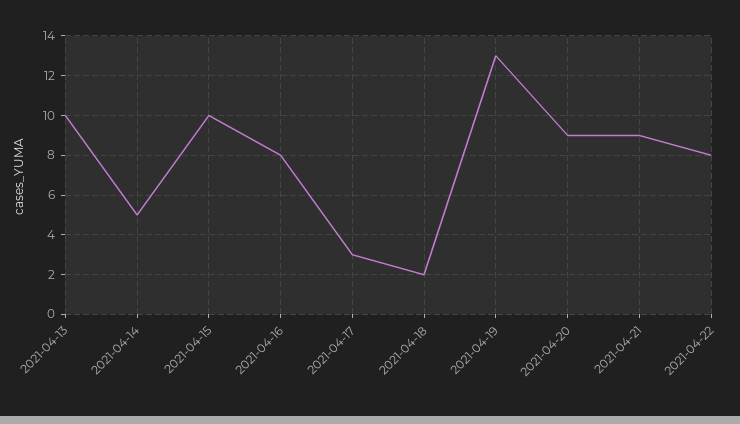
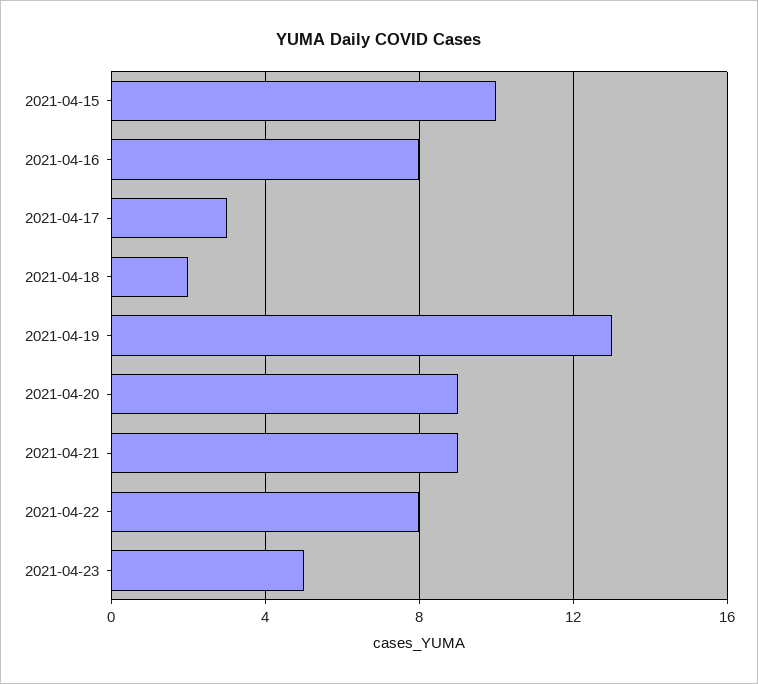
2021-04-13: 10 -> none
2021-04-14: 5 -> none
2021-04-23: none -> 5

